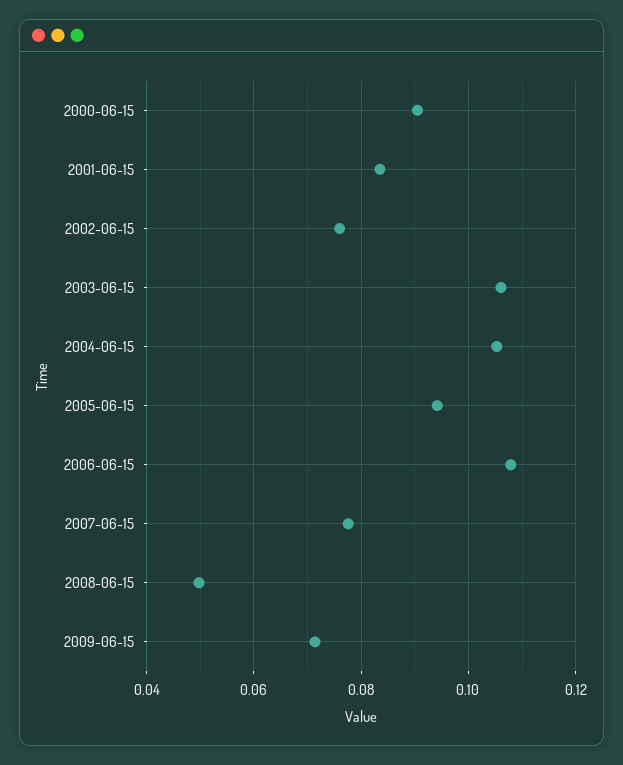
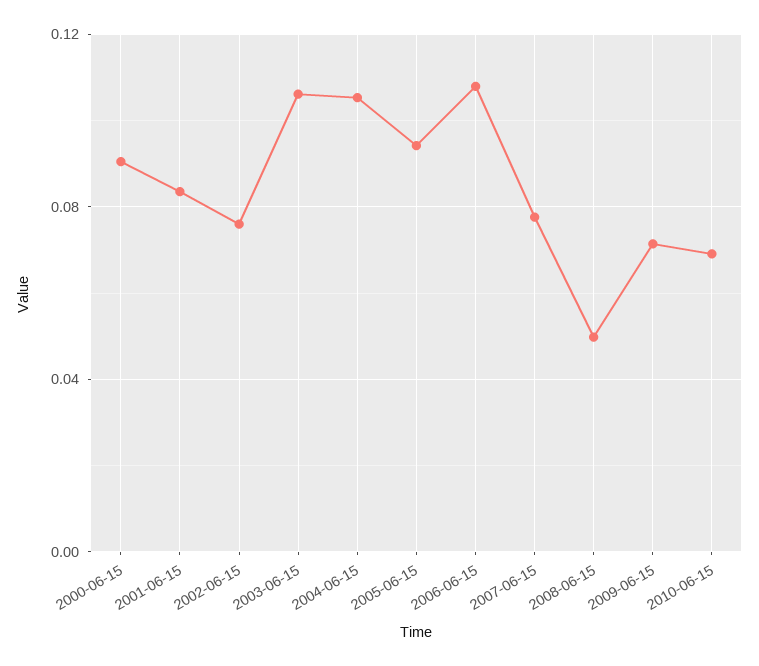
2010-06-15: none -> 0.07

